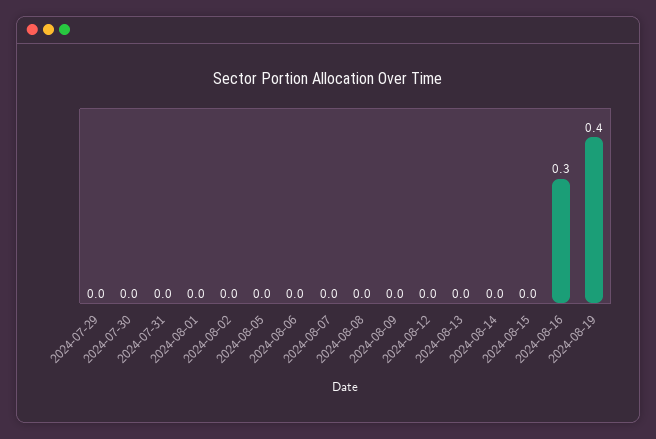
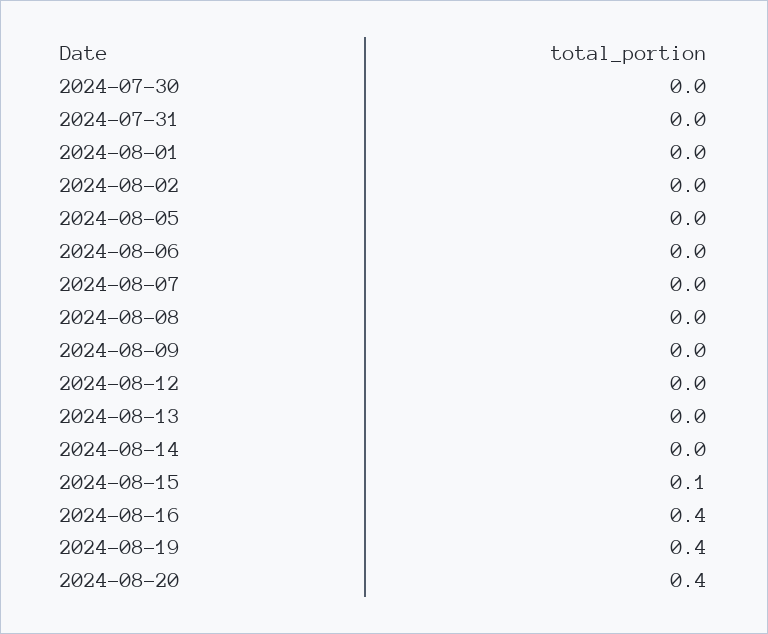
2024-07-29: 0 -> none
2024-08-15: 0 -> 0.1
2024-08-16: 0.3 -> 0.4
2024-08-20: none -> 0.4

